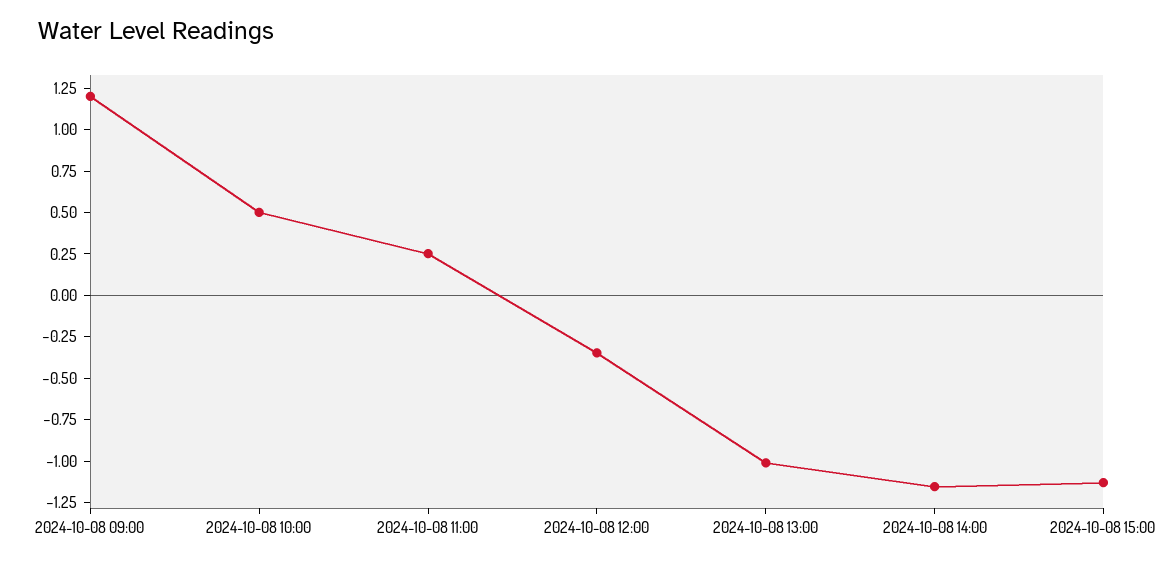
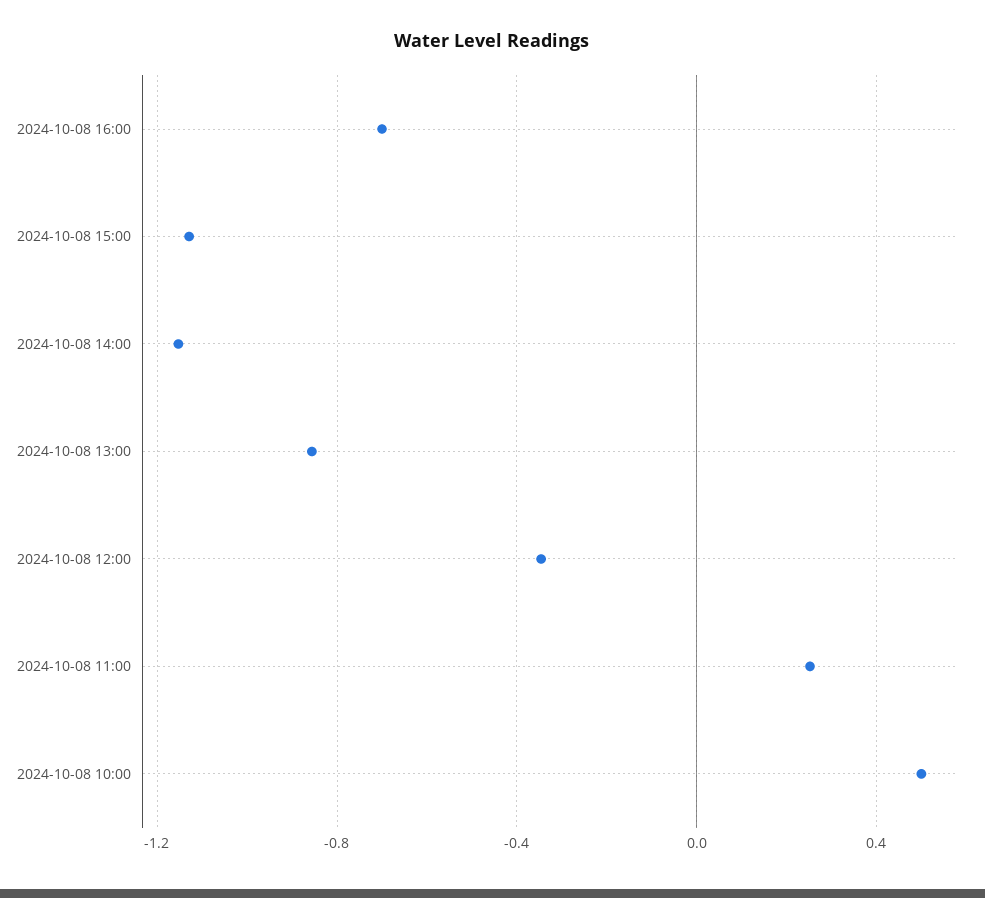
2024-10-08 09:00: 1.2 -> none
2024-10-08 13:00: -1 -> -0.85
2024-10-08 16:00: none -> -0.7

